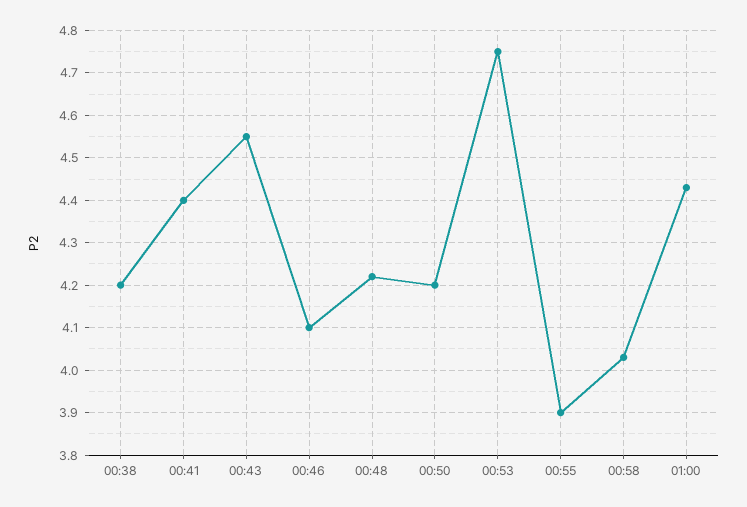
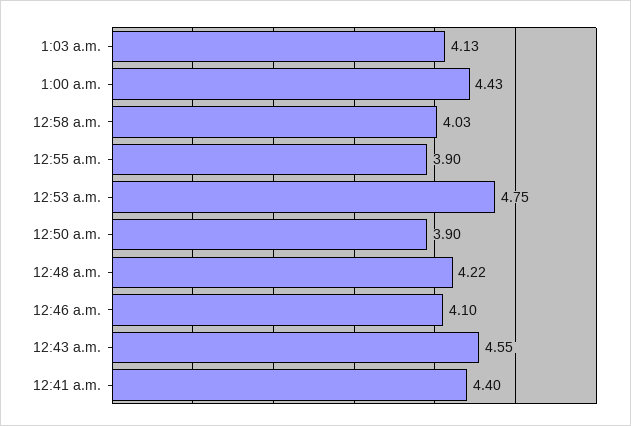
00:38: 4.2 -> none
00:50: 4.2 -> 3.9
1:03 a.m.: none -> 4.13

